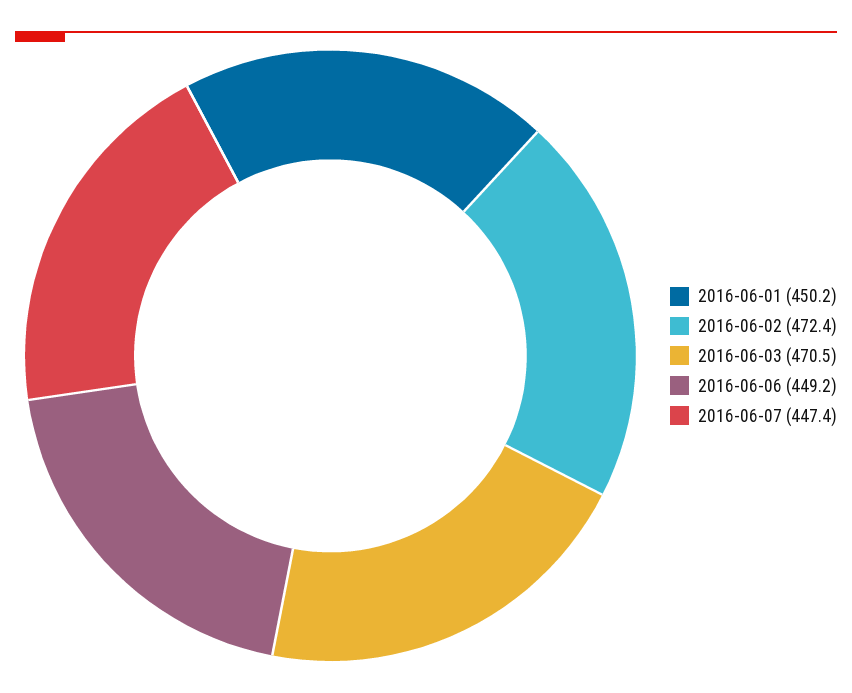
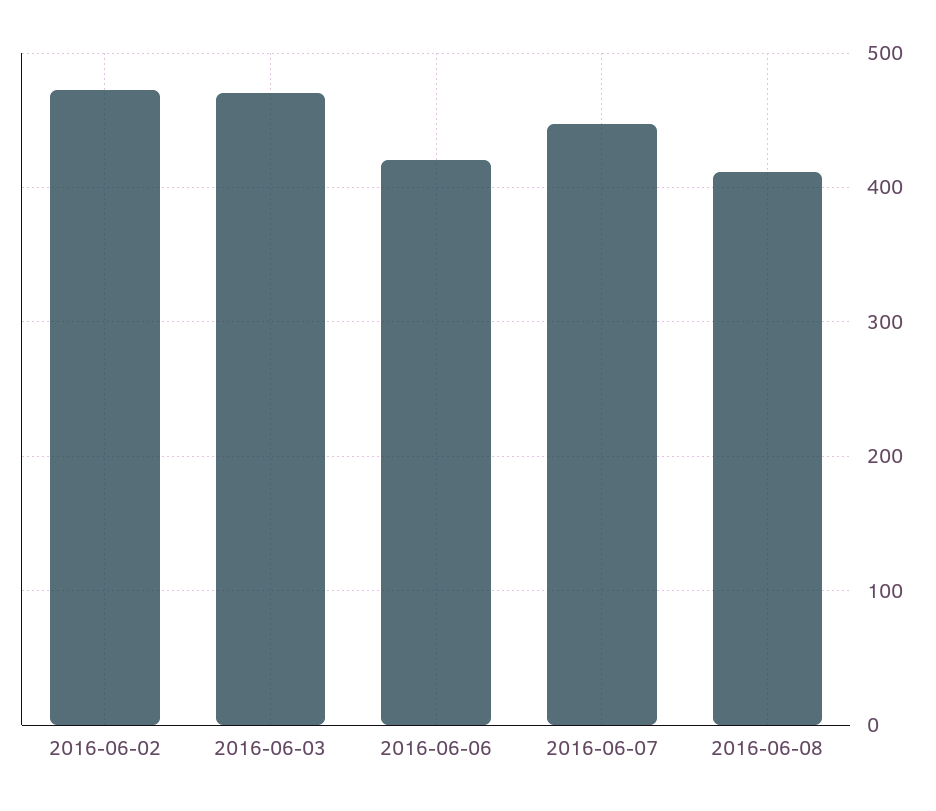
2016-06-01: 450.2 -> none
2016-06-06: 449.2 -> 420
2016-06-08: none -> 410

